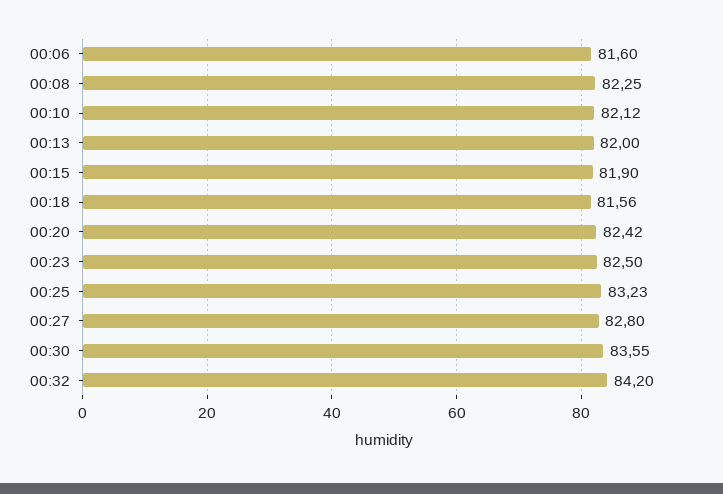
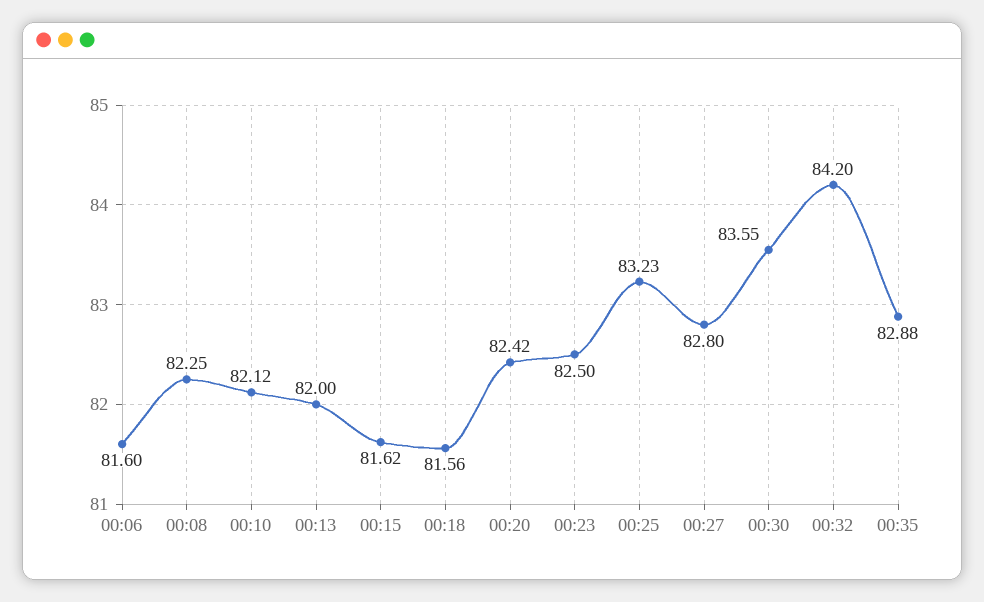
00:15: 81.9 -> 81.62
00:35: none -> 82.88

